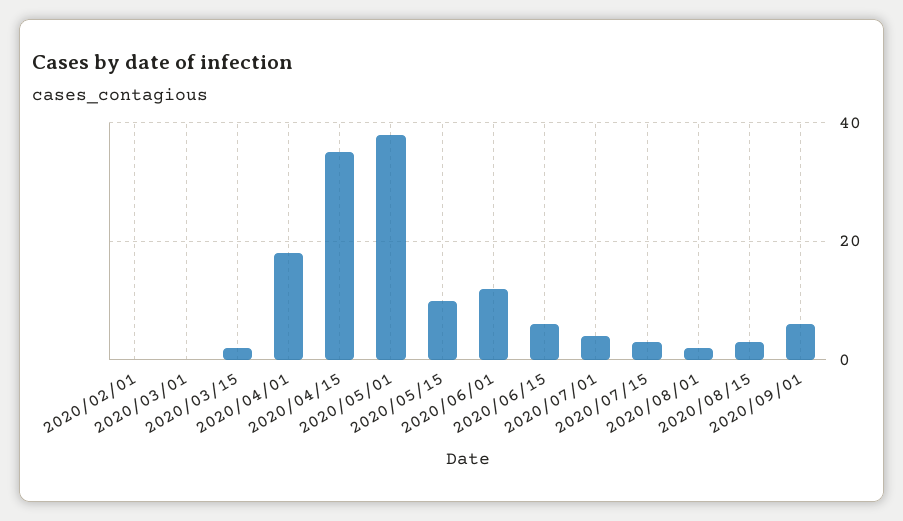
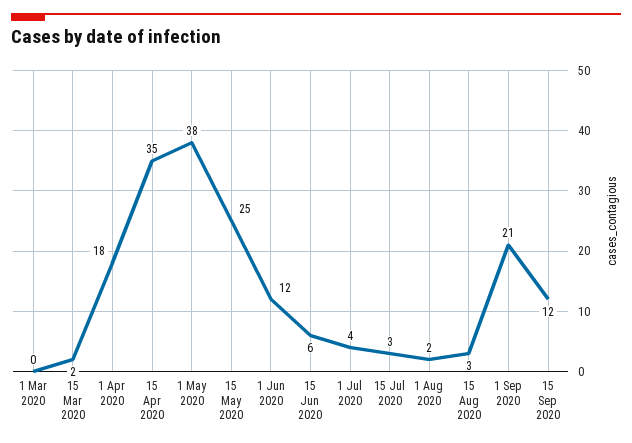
2020/02/01: 0 -> none
2020/05/15: 10 -> 25
2020/09/01: 5 -> 21
15 Sep 2020: none -> 12

